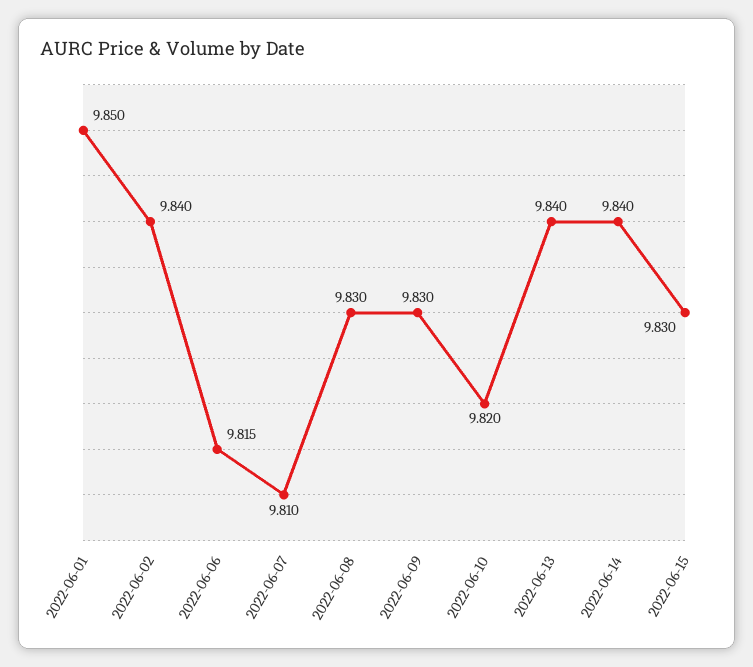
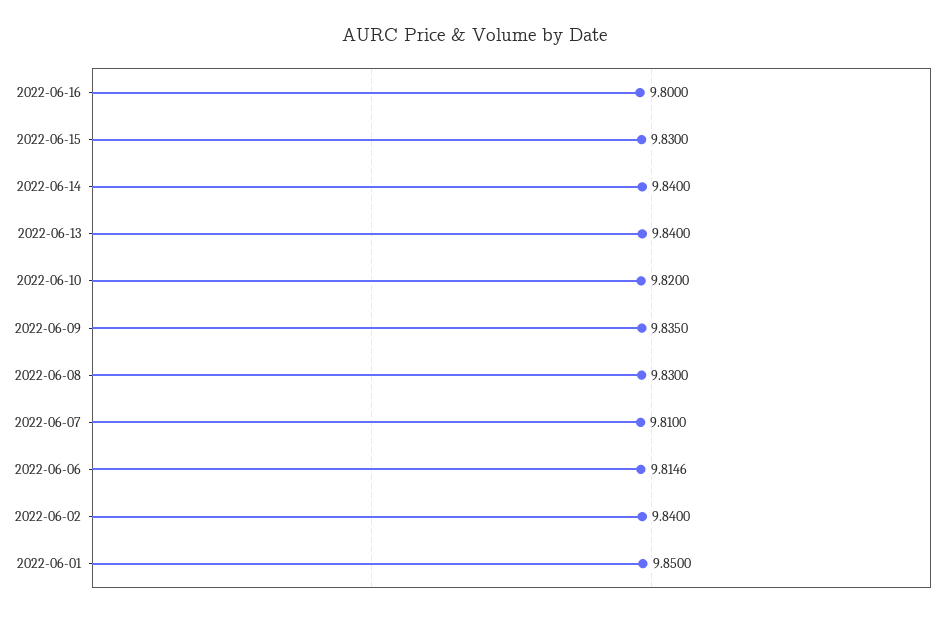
2022-06-09: 9.83 -> 9.835
2022-06-16: none -> 9.8

